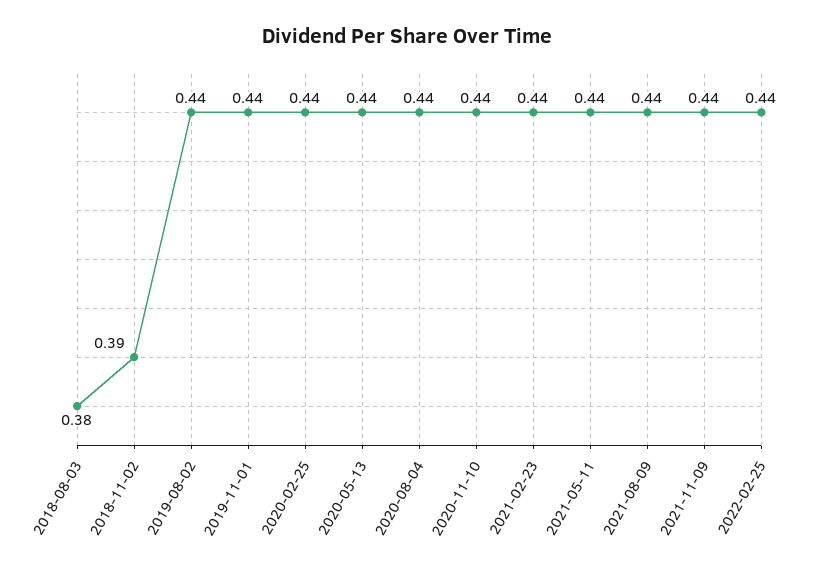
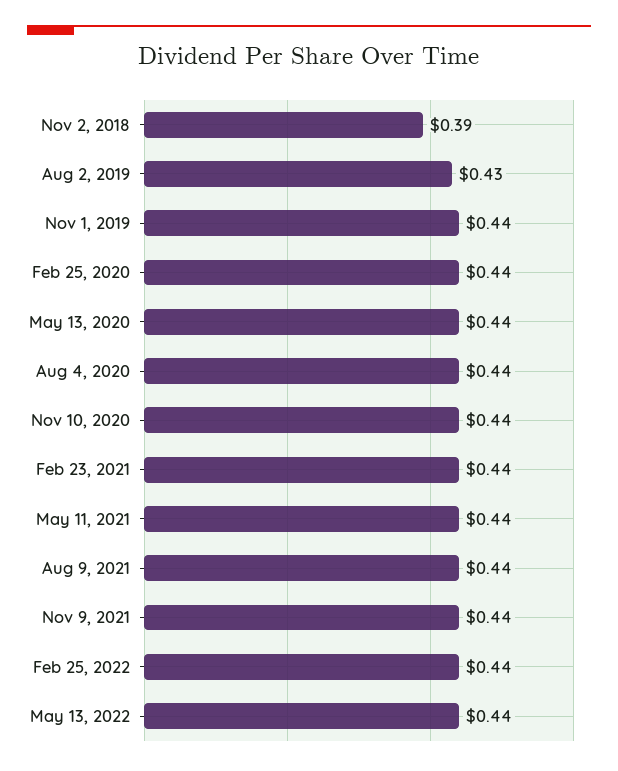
2018-08-03: 0.38 -> none
2019-08-02: 0.44 -> 0.43
May 13, 2022: none -> 0.44

